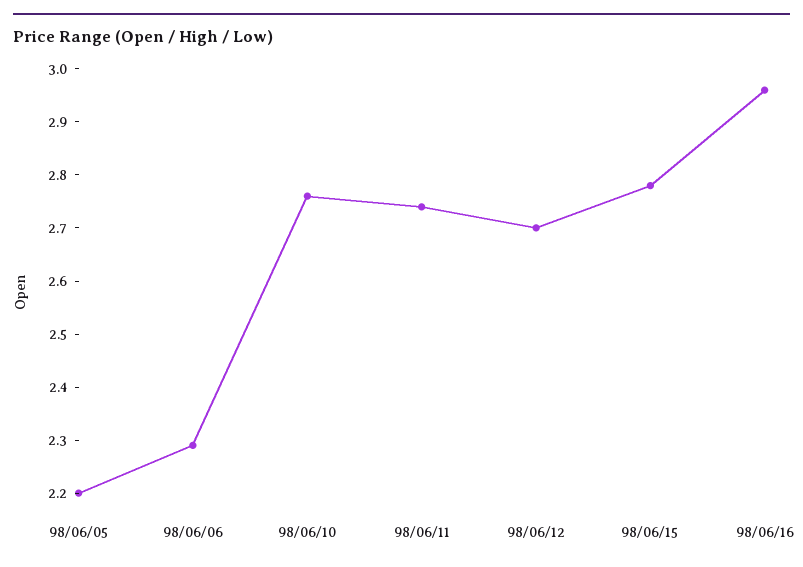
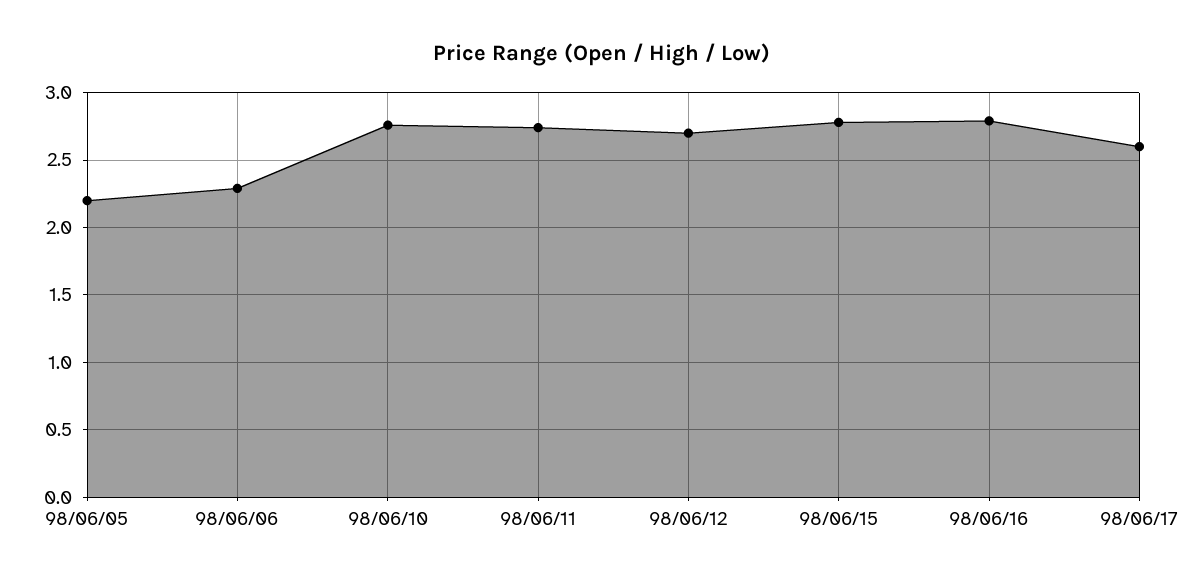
98/06/16: 2.95 -> 2.8
98/06/17: none -> 2.6

